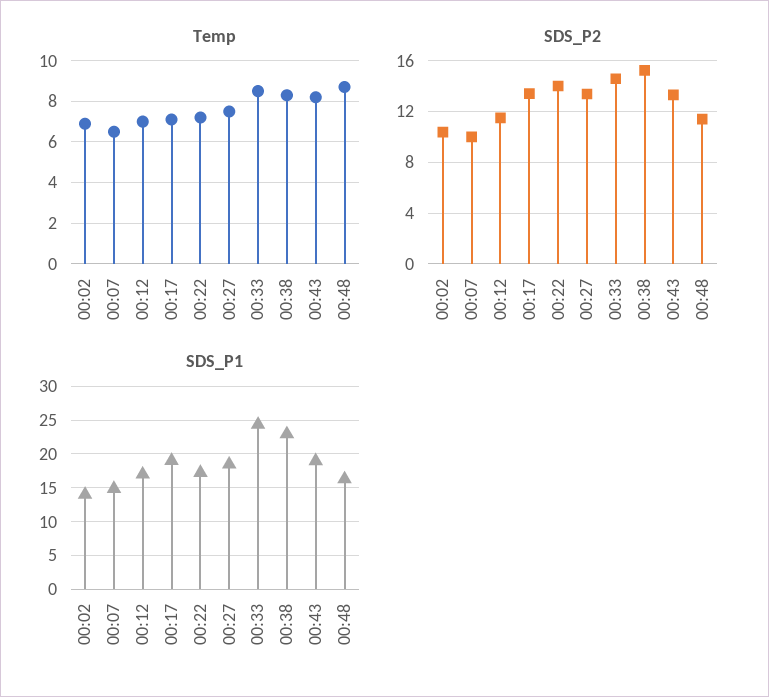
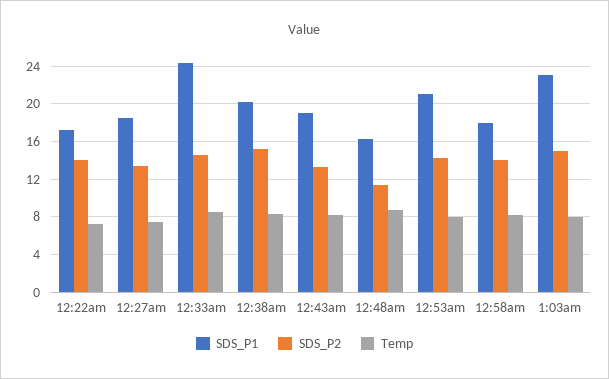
Temp, 00:02: 7 -> none
Temp, 00:07: 6.5 -> none
Temp, 00:12: 7 -> none
Temp, 00:17: 7 -> none
SDS_P2, 00:02: 10.5 -> none
SDS_P2, 00:07: 10 -> none
SDS_P2, 00:12: 11.5 -> none
SDS_P2, 00:17: 13.5 -> none
SDS_P1, 00:02: 14 -> none
SDS_P1, 00:07: 15 -> none
SDS_P1, 00:12: 17 -> none
SDS_P1, 00:17: 19 -> none
SDS_P1, 00:38: 23 -> 20
SDS_P1, 12:53am: none -> 21
SDS_P2, 12:53am: none -> 14
Temp, 12:53am: none -> 8
SDS_P1, 12:58am: none -> 18
SDS_P2, 12:58am: none -> 14
Temp, 12:58am: none -> 8
SDS_P1, 1:03am: none -> 23
SDS_P2, 1:03am: none -> 15
Temp, 1:03am: none -> 8

